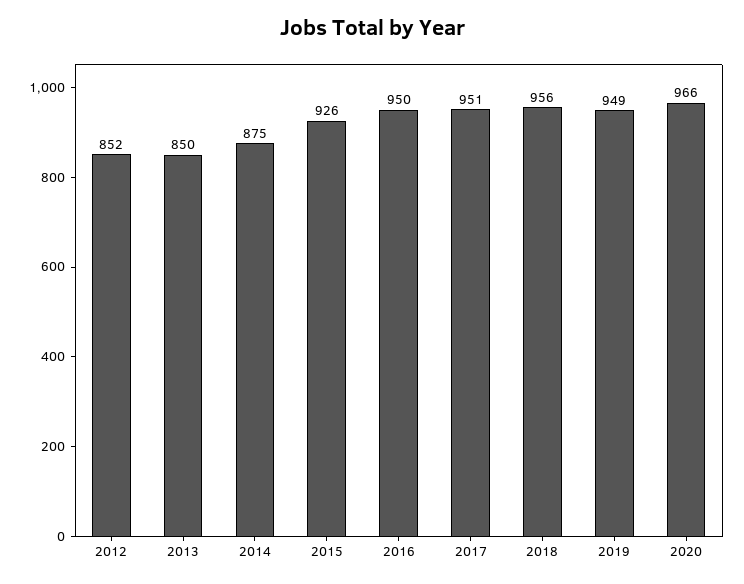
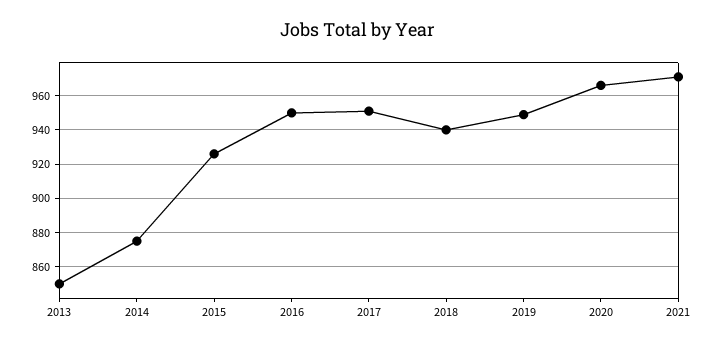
2012: 852 -> none
2018: 956 -> 940
2021: none -> 970

